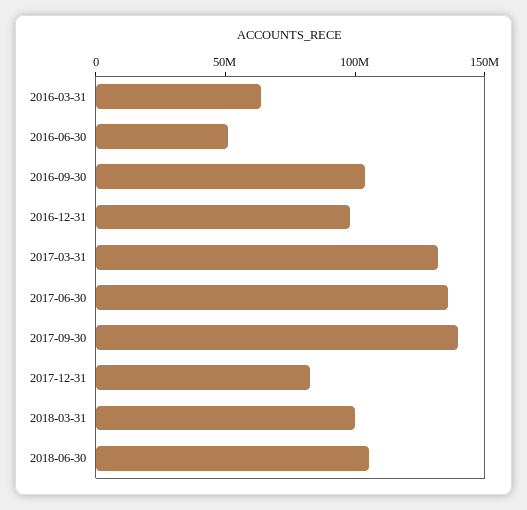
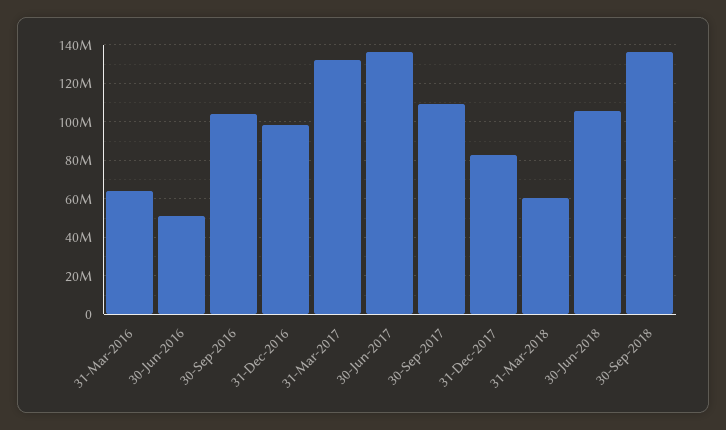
2017-09-30: 140000000 -> 110000000
2018-03-31: 100000000 -> 60000000
30-Sep-2018: none -> 135000000

